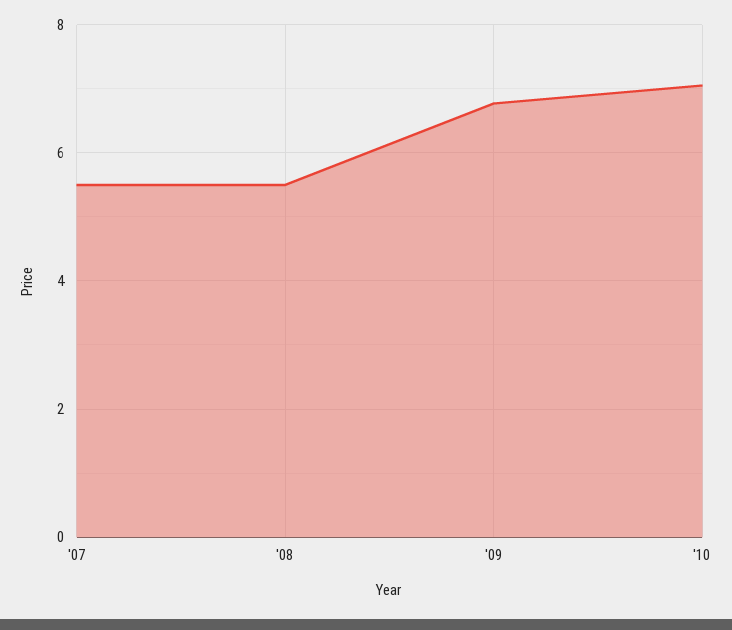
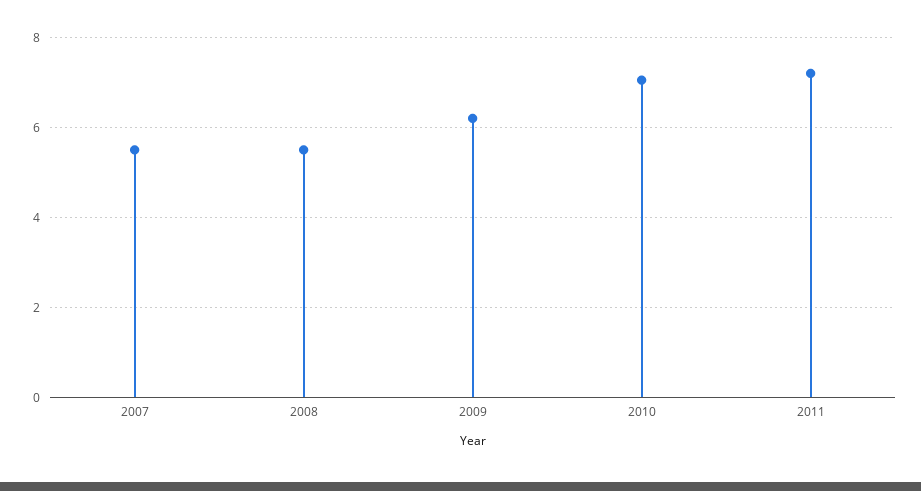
'09: 6.8 -> 6.2
2011: none -> 7.2

